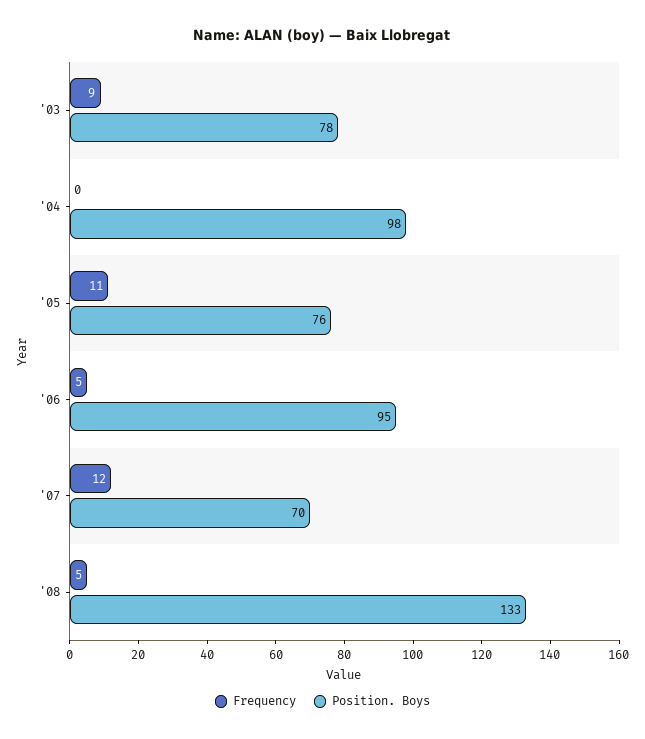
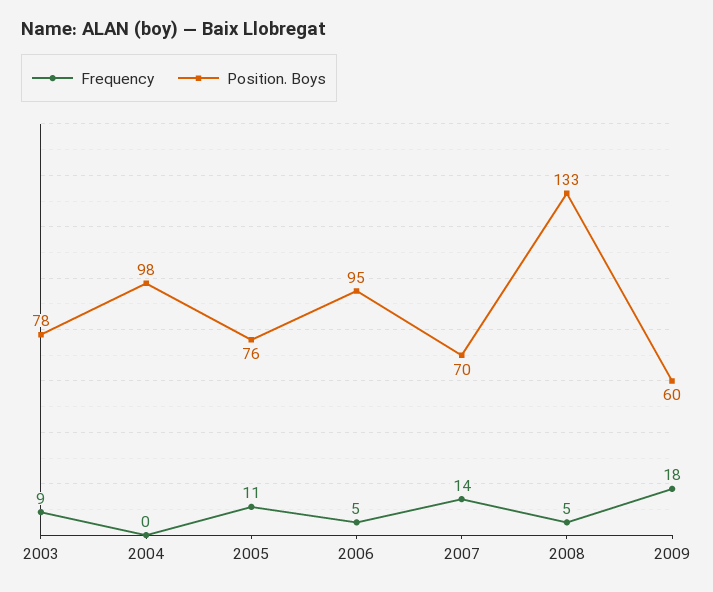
Frequency, '07: 12 -> 14
Frequency, 2009: none -> 18
Position. Boys, 2009: none -> 60

